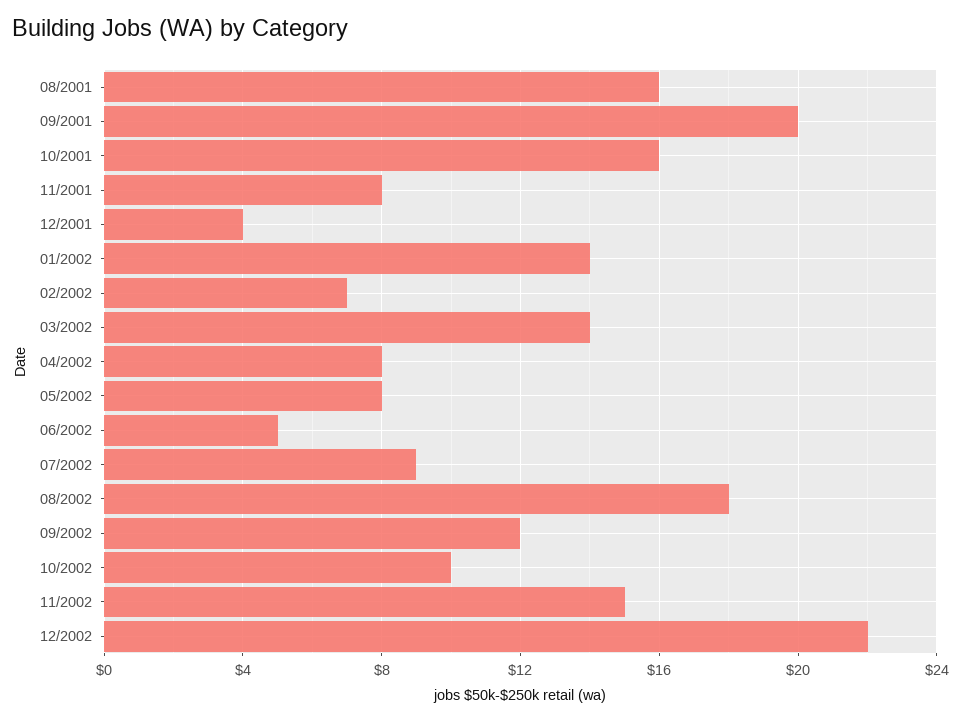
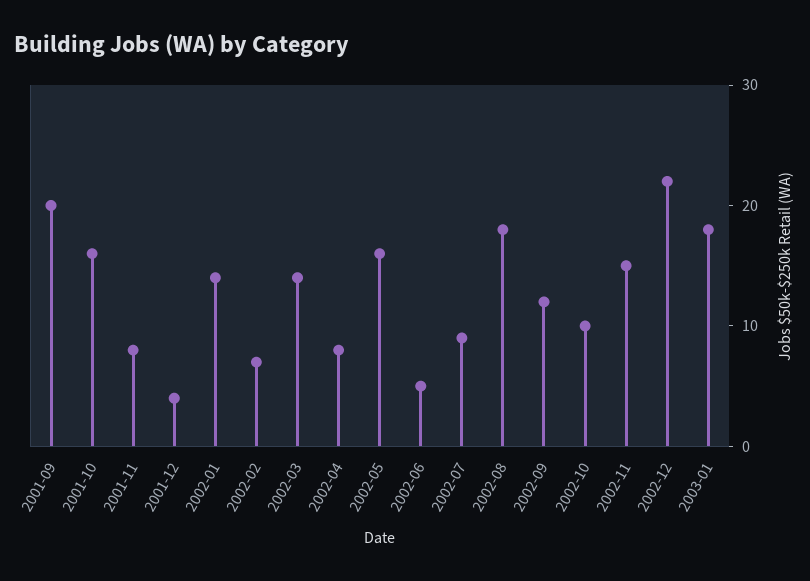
08/2001: 16 -> none
05/2002: 8 -> 16
2003-01: none -> 18

